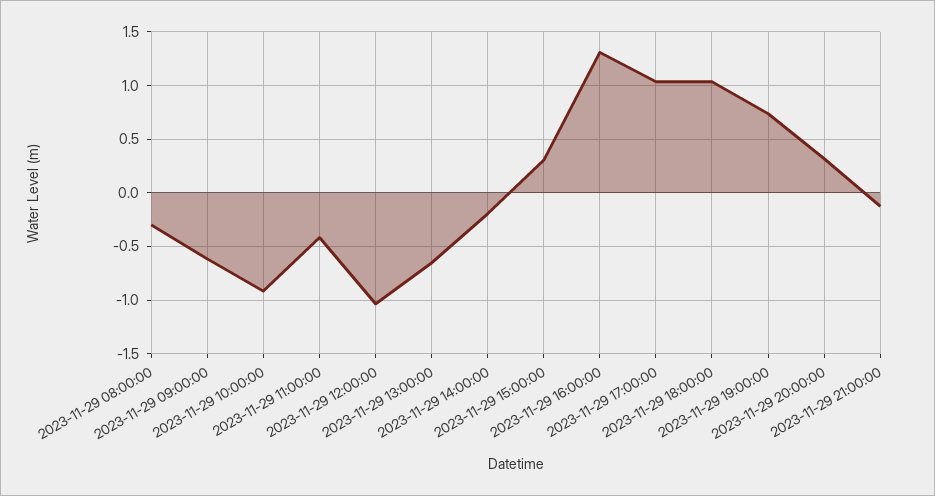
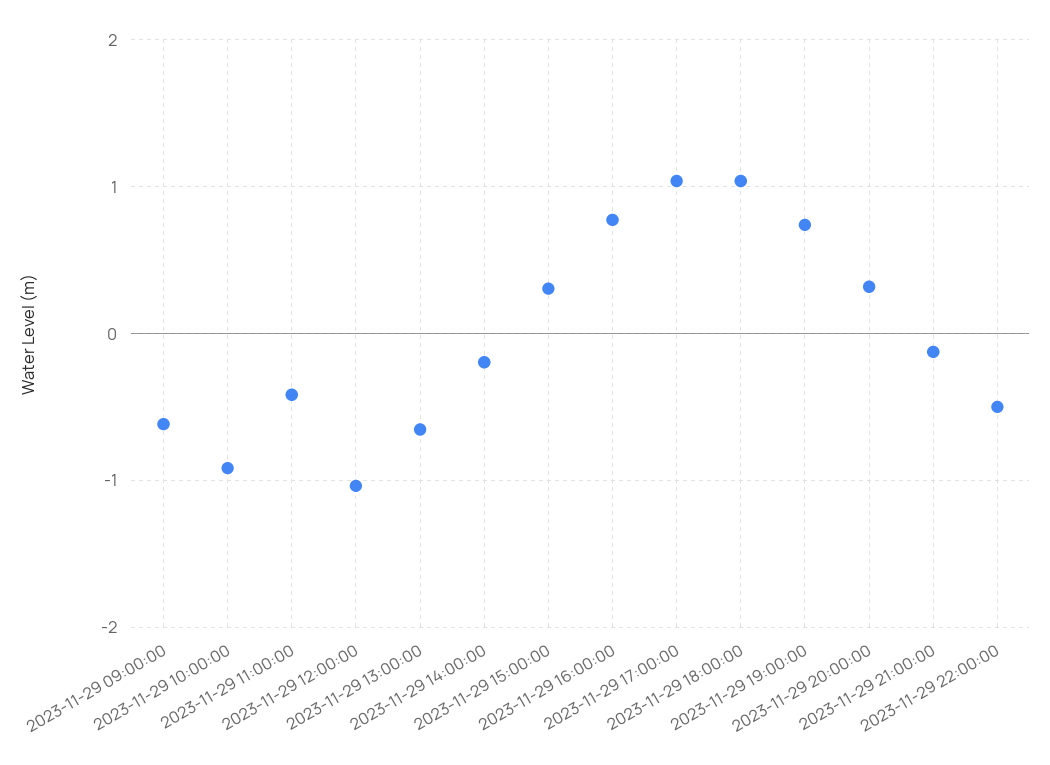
2023-11-29 08:00:00: -0.3 -> none
2023-11-29 16:00:00: 1.3 -> 0.8
2023-11-29 22:00:00: none -> -0.5

